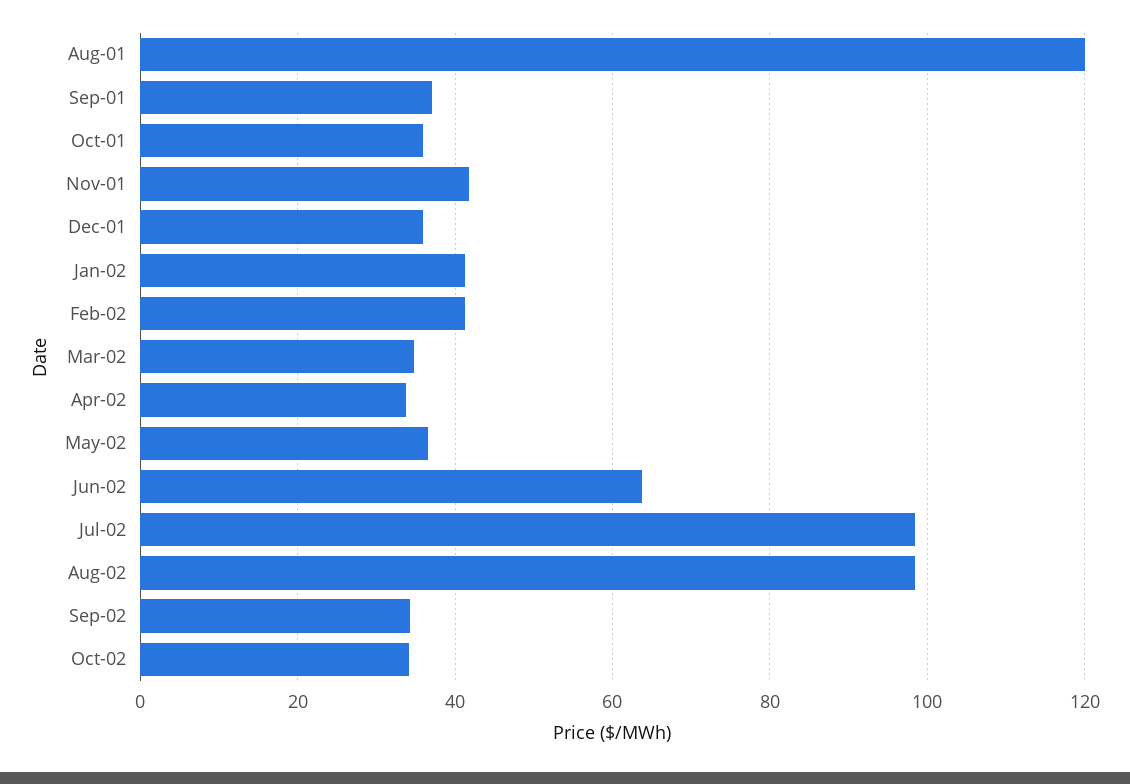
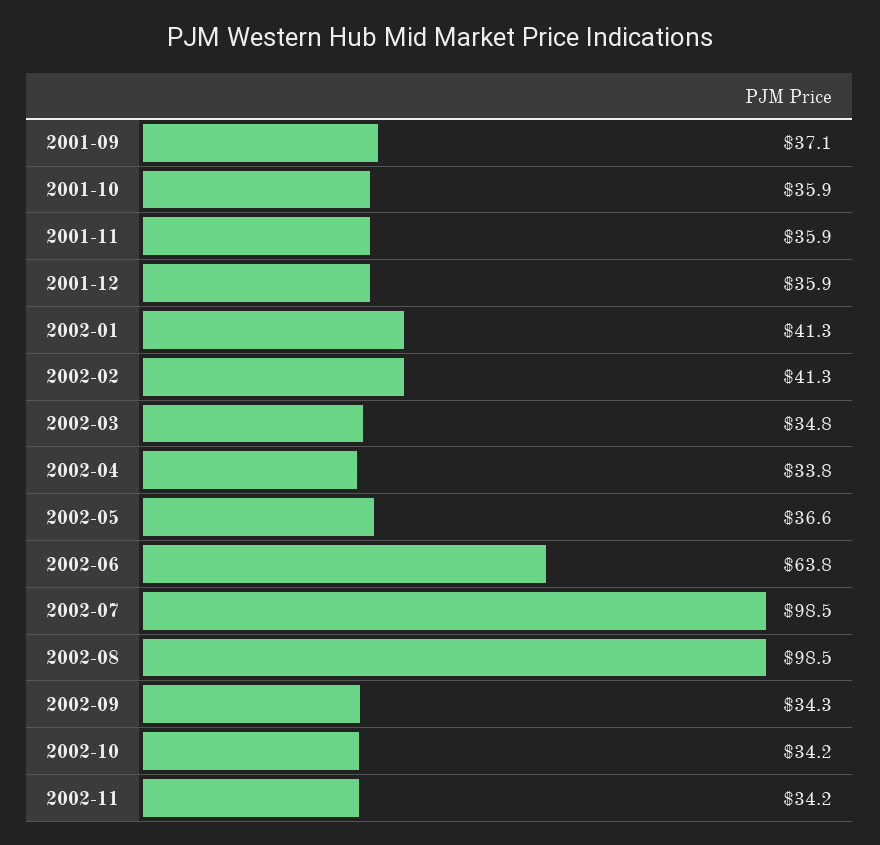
Aug-01: 120 -> none
Nov-01: 42 -> 35.9
2002-11: none -> 34.2

